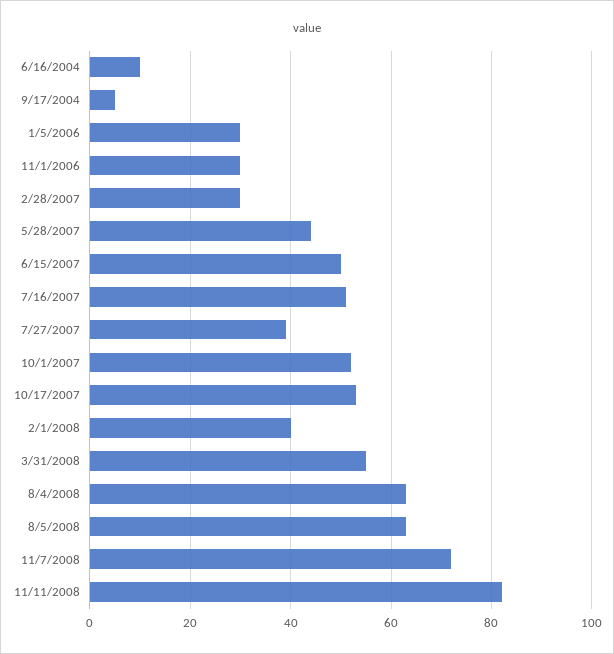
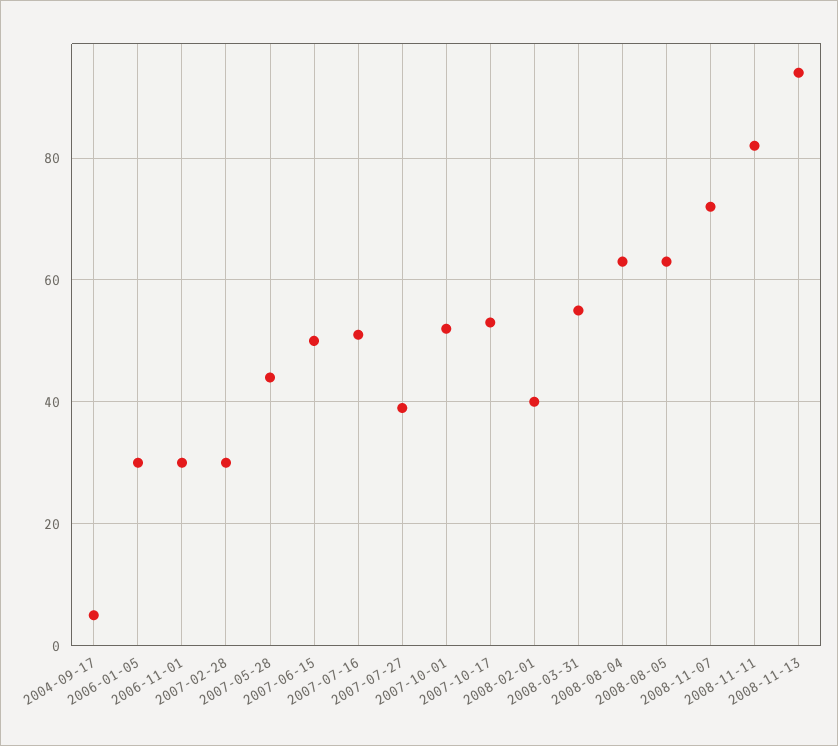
6/16/2004: 10 -> none
2008-11-13: none -> 95

